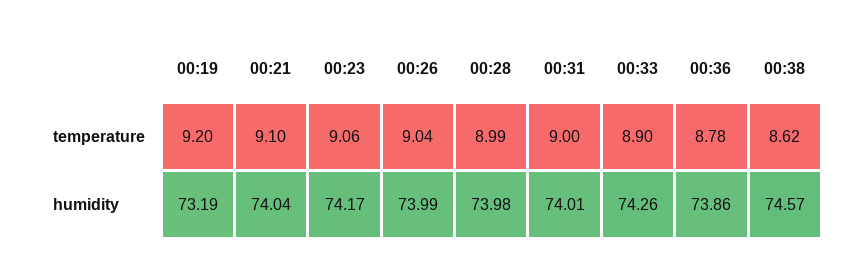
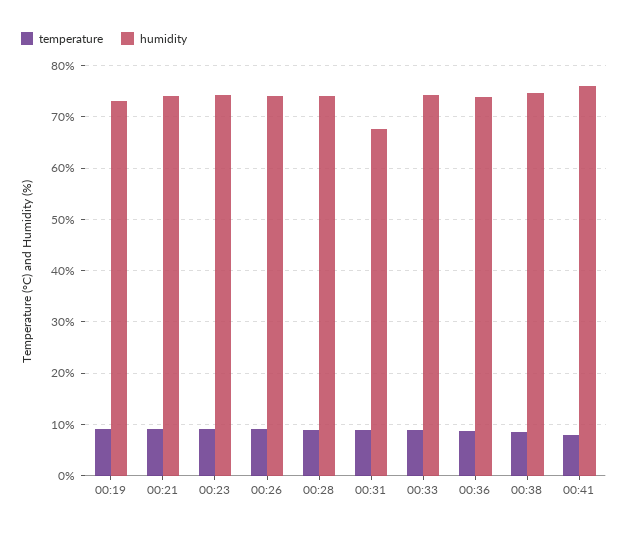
humidity, 00:31: 74.01 -> 68
temperature, 00:41: none -> 8
humidity, 00:41: none -> 76

